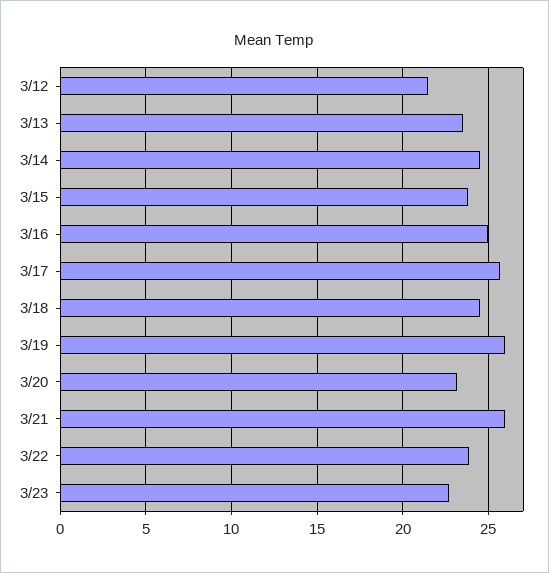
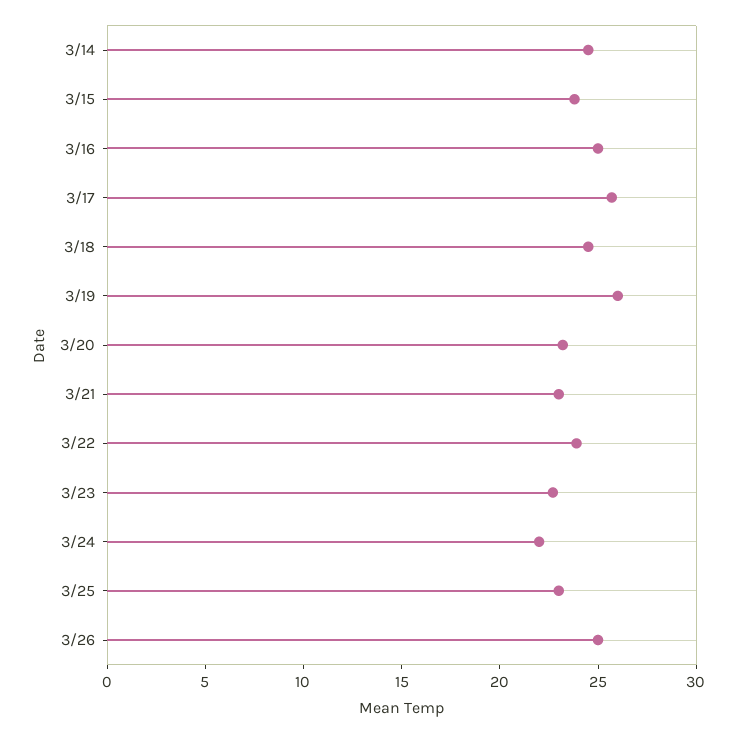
3/12: 21.5 -> none
3/13: 23.5 -> none
3/21: 26 -> 23
3/24: none -> 22
3/25: none -> 23
3/26: none -> 25

